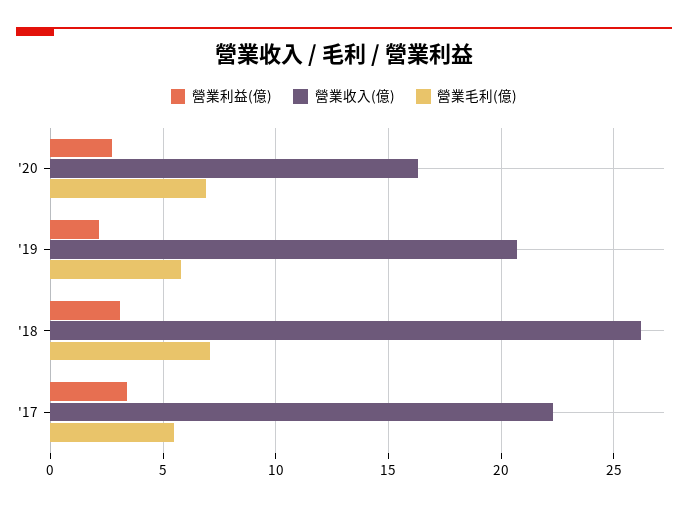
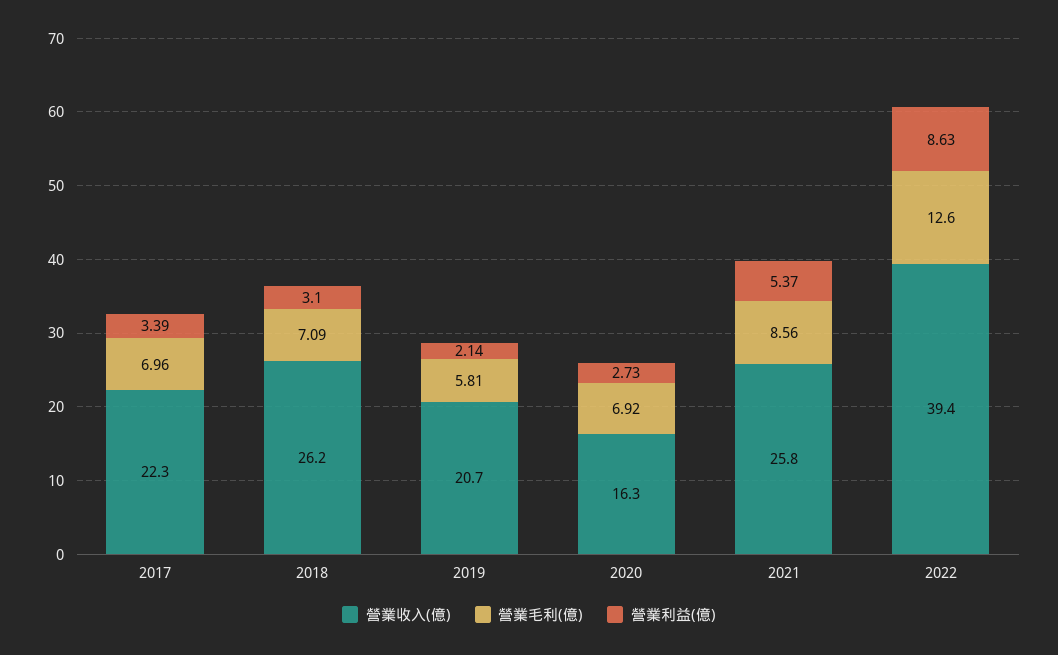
營業毛利(億), '17: 5.5 -> 6.96
營業收入(億), 2021: none -> 25.8
營業毛利(億), 2021: none -> 8.56
營業利益(億), 2021: none -> 5.37
營業收入(億), 2022: none -> 39.4
營業毛利(億), 2022: none -> 12.6
營業利益(億), 2022: none -> 8.63

